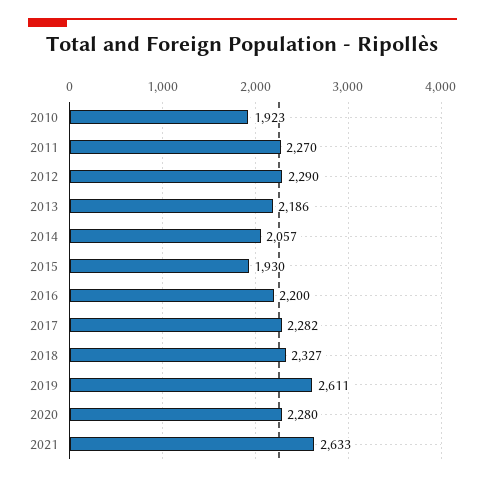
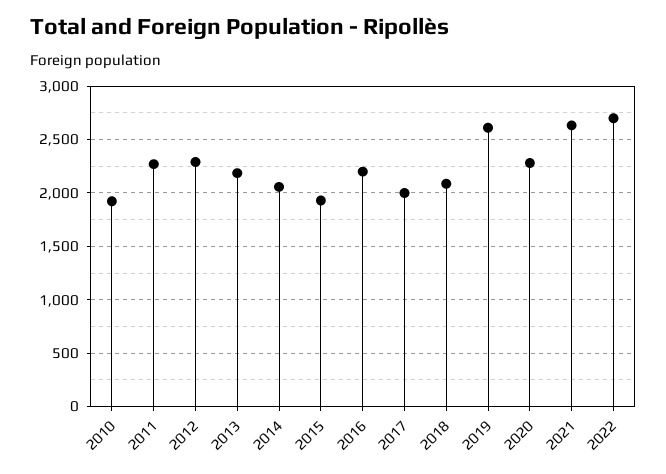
2017: 2282 -> 2000
2018: 2327 -> 2100
2022: none -> 2700

